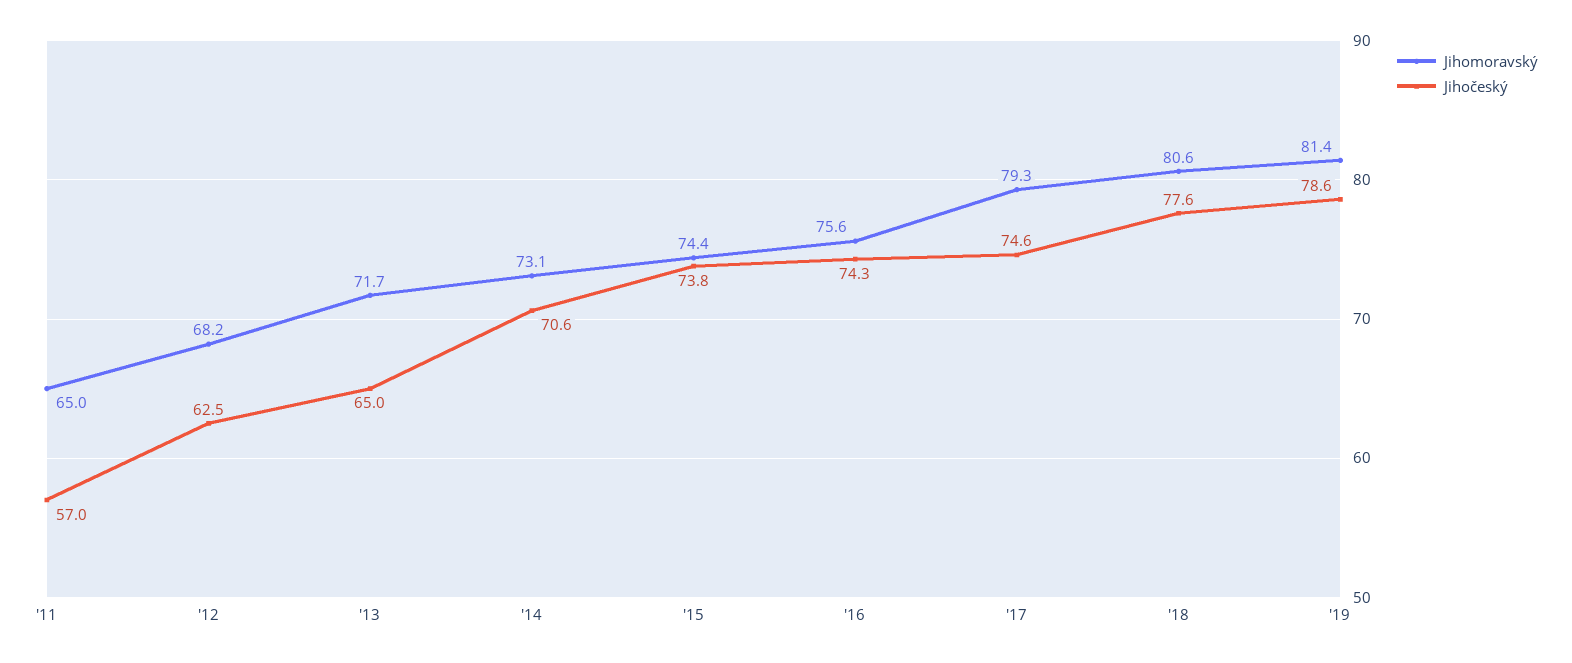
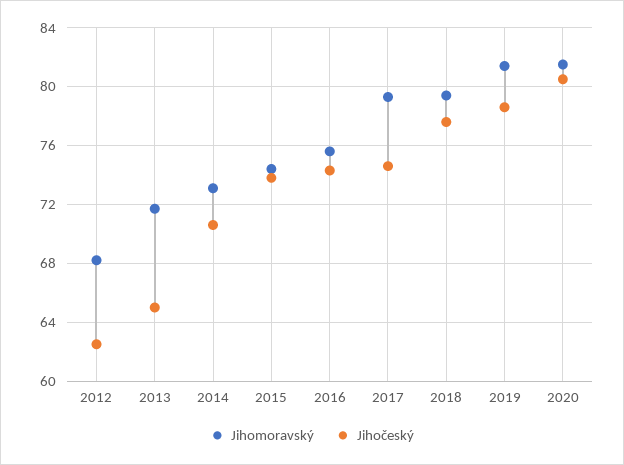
Jihomoravský, '11: 65 -> none
Jihočeský, '11: 57 -> none
Jihomoravský, '18: 80.6 -> 79.5
Jihomoravský, 2020: none -> 81.5
Jihočeský, 2020: none -> 80.5

